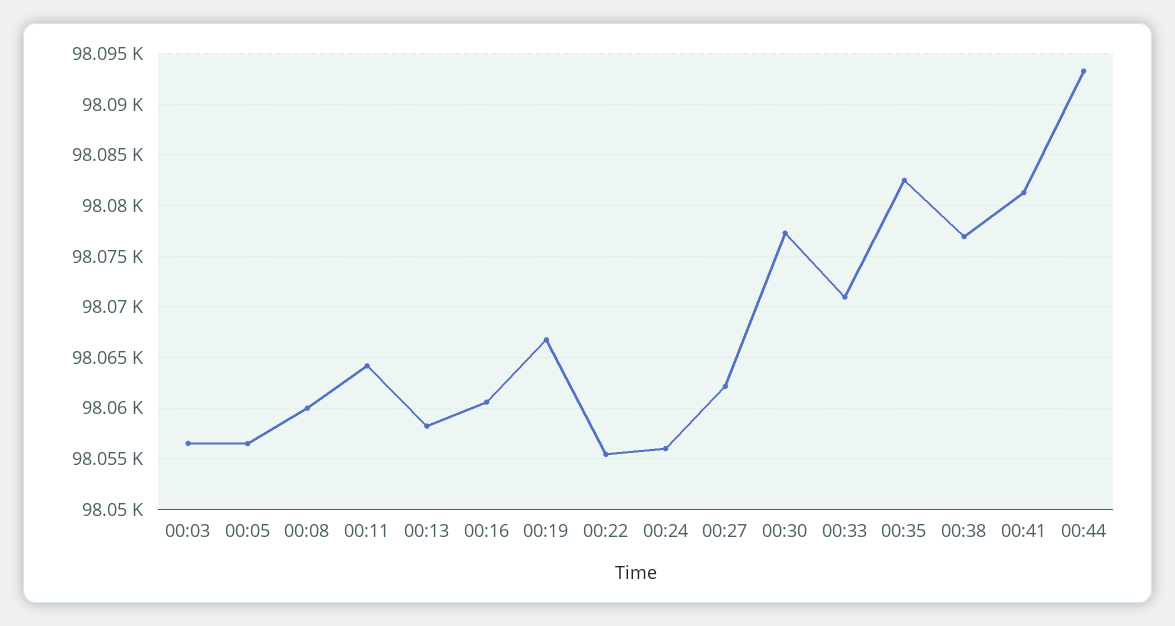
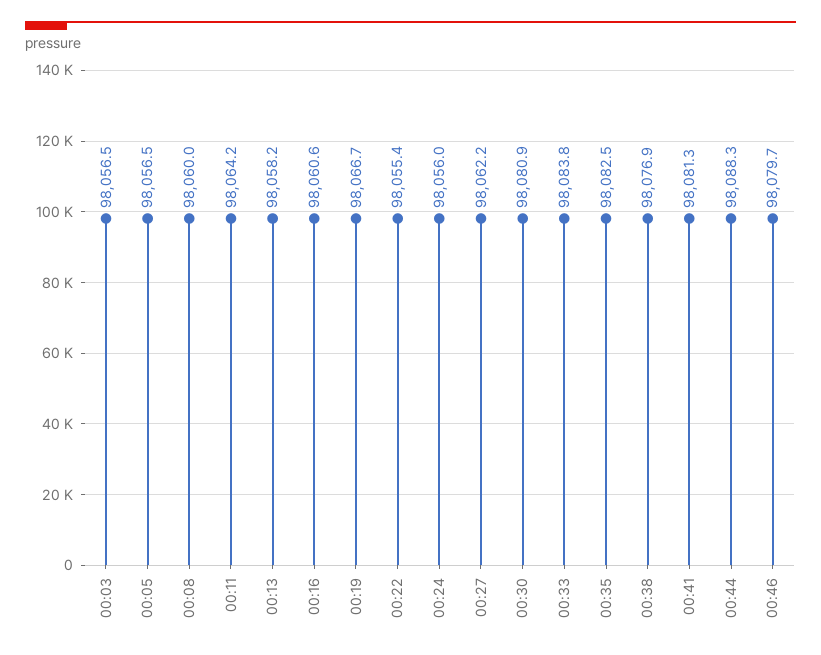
00:30: 98077 -> 98080.9
00:33: 98071 -> 98083.8
00:44: 98093 -> 98088.3
00:46: none -> 98079.7

